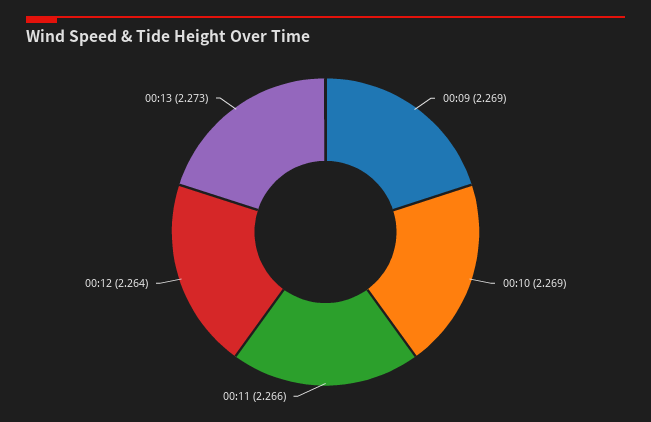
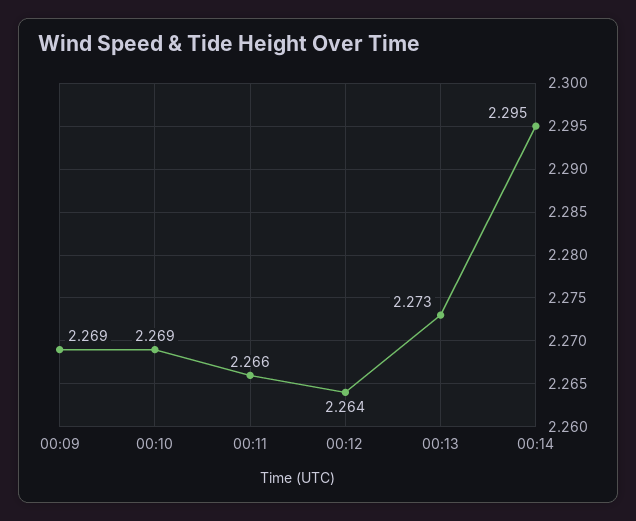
00:14: none -> 2.295

